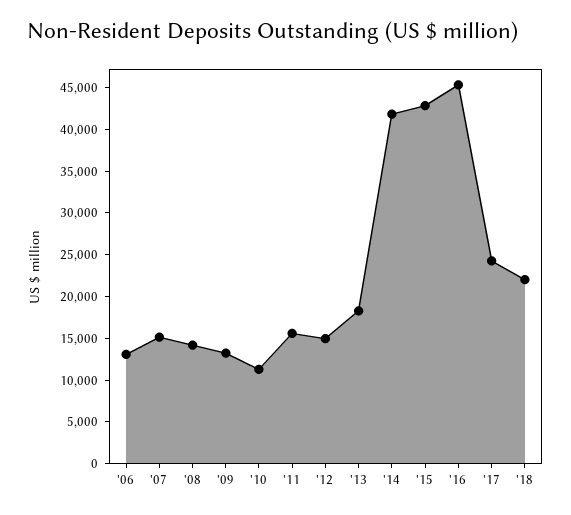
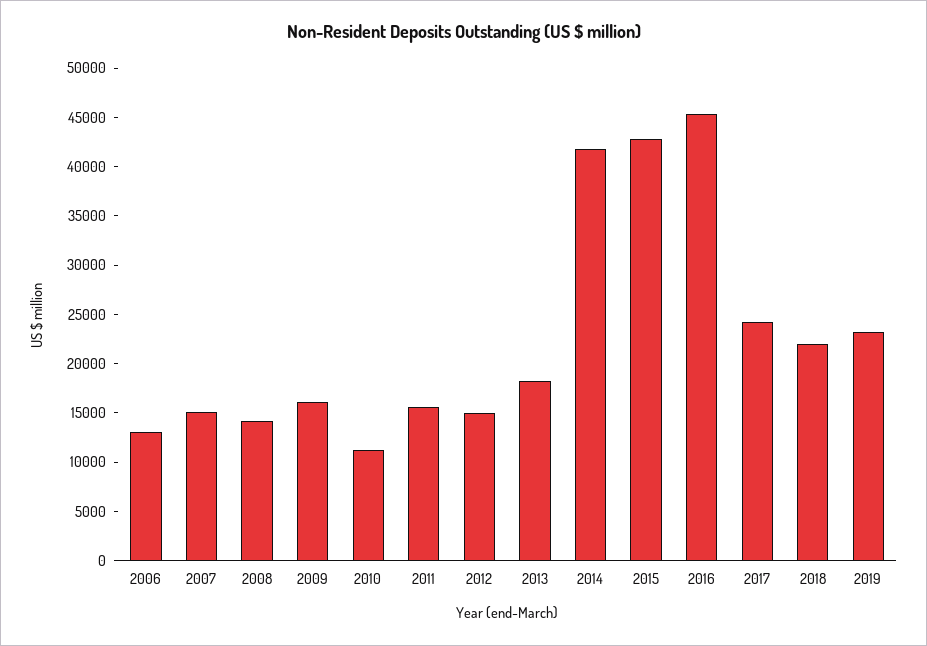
'09: 13000 -> 16000
2019: none -> 23000

